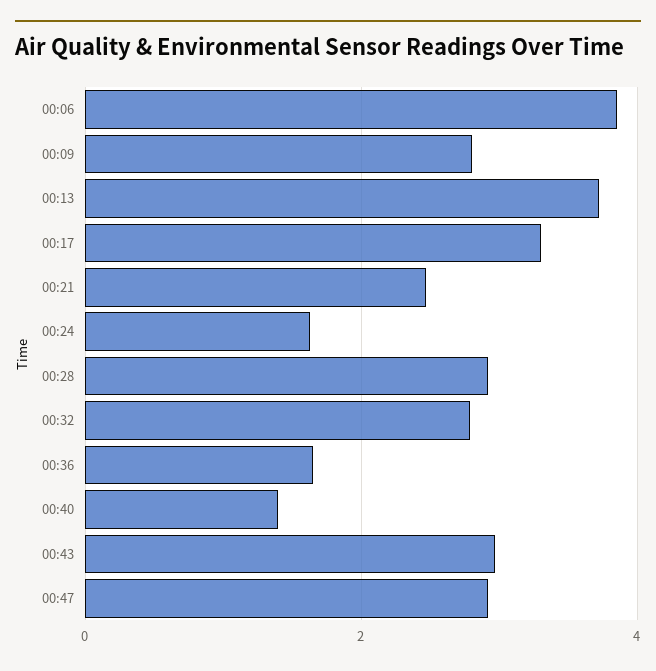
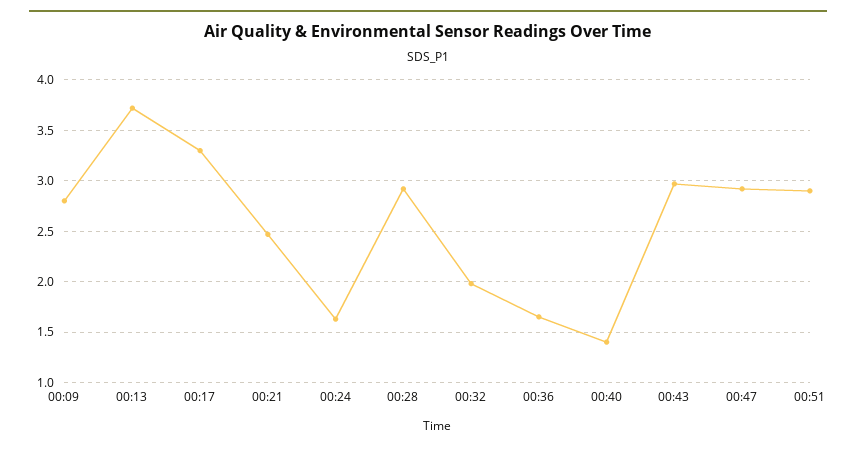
00:06: 3.8 -> none
00:32: 2.8 -> 2
00:51: none -> 2.9

